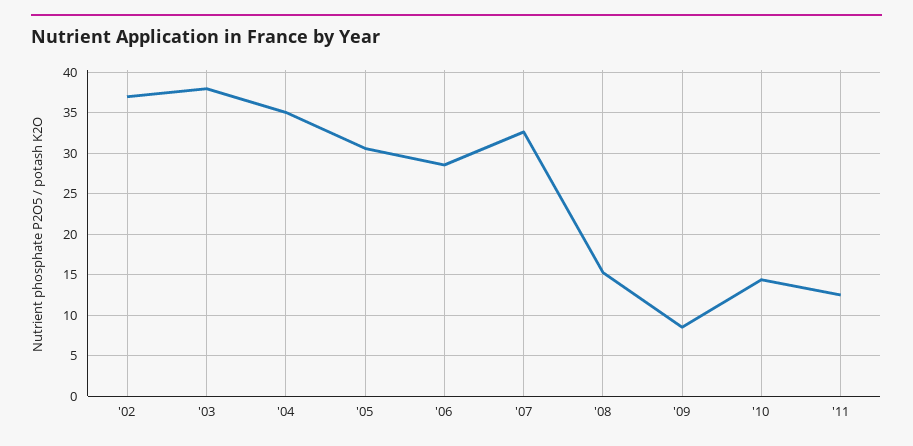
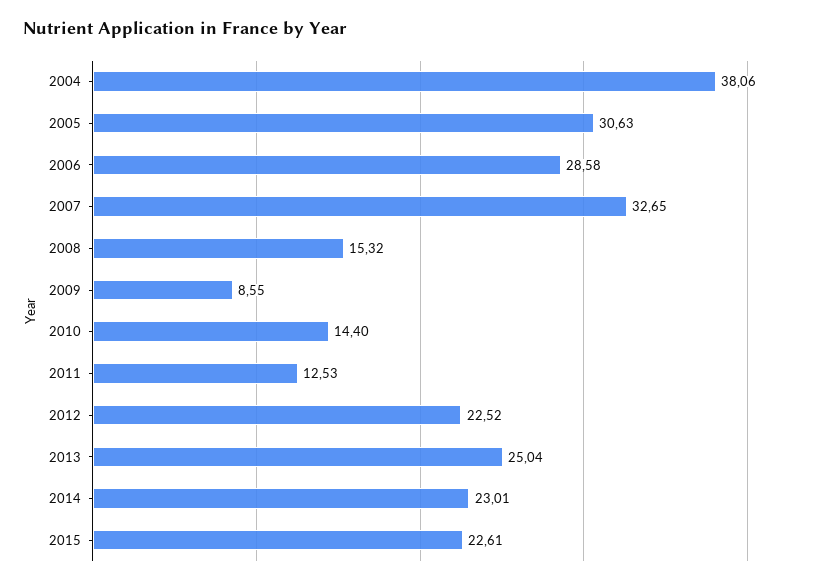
'02: 37 -> none
'03: 38 -> none
'04: 35 -> 38.06
2012: none -> 22.52
2013: none -> 25.04
2014: none -> 23.01
2015: none -> 22.61

